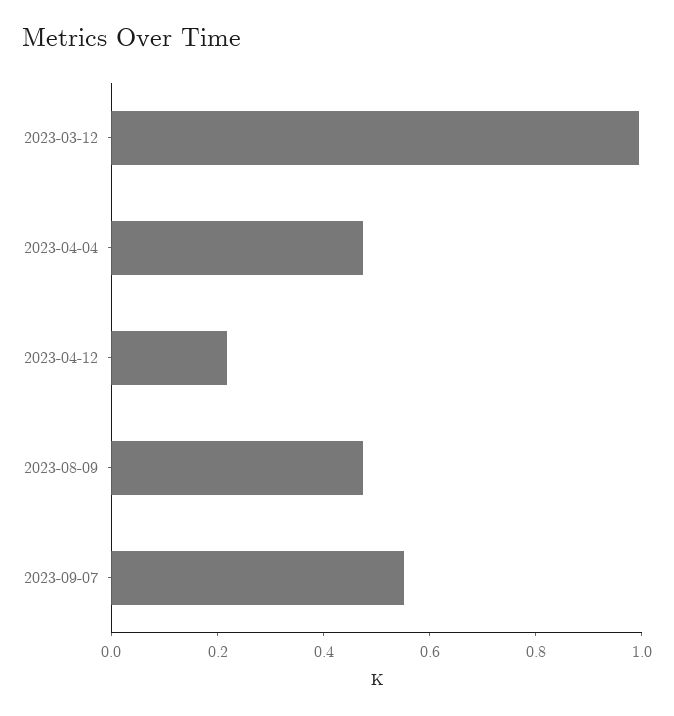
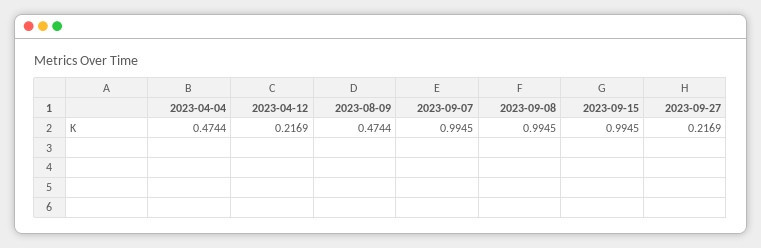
2023-03-12: 1 -> none
2023-09-07: 0.55 -> 0.9945
2023-09-08: none -> 0.9945
2023-09-15: none -> 0.9945
2023-09-27: none -> 0.2169

